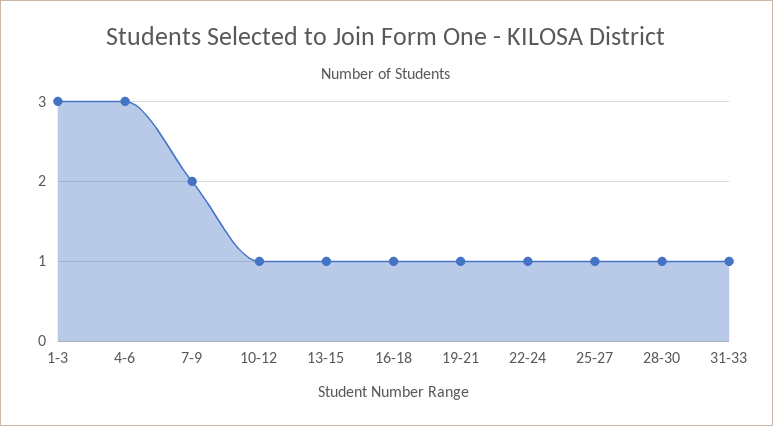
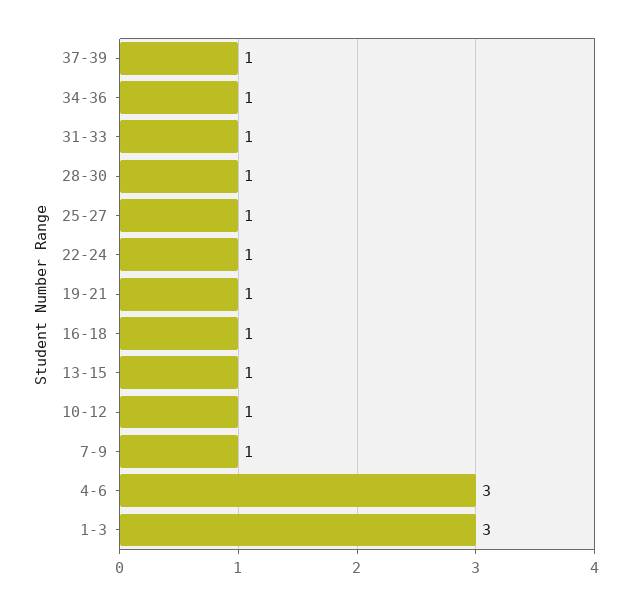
7-9: 2 -> 1
37-39: none -> 1
34-36: none -> 1

